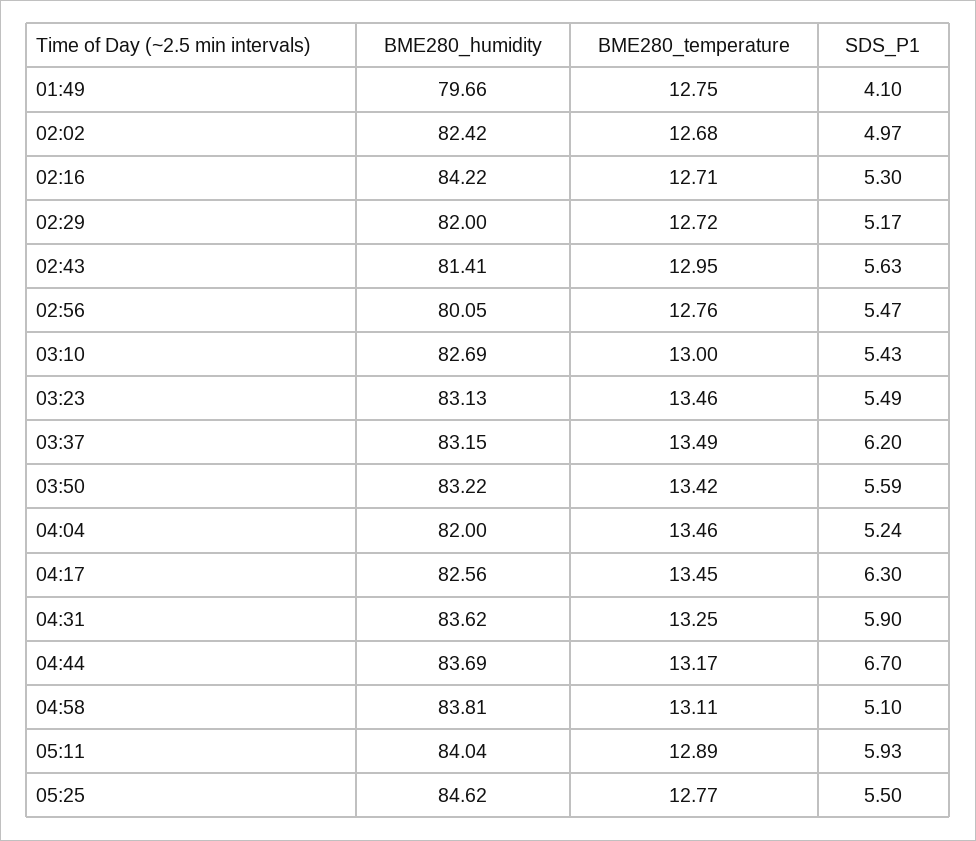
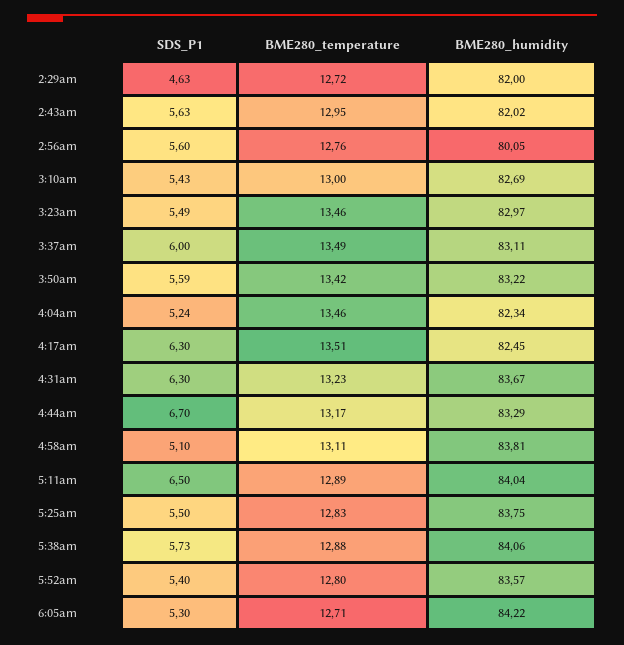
BME280_humidity, 01:49: 79.66 -> none
BME280_temperature, 01:49: 12.75 -> none
SDS_P1, 01:49: 4.1 -> none
BME280_humidity, 02:02: 82.42 -> none
BME280_temperature, 02:02: 12.68 -> none
SDS_P1, 02:02: 4.97 -> none
BME280_humidity, 02:16: 84.22 -> none
BME280_temperature, 02:16: 12.71 -> none
SDS_P1, 02:16: 5.3 -> none
SDS_P1, 02:29: 5.17 -> 4.63
BME280_humidity, 02:43: 81.41 -> 82.02
SDS_P1, 02:56: 5.47 -> 5.6
BME280_humidity, 03:23: 83.13 -> 82.97
BME280_humidity, 03:37: 83.15 -> 83.11
SDS_P1, 03:37: 6.2 -> 6
BME280_humidity, 04:04: 82 -> 82.34
BME280_humidity, 04:17: 82.56 -> 82.45
BME280_temperature, 04:17: 13.45 -> 13.51
BME280_humidity, 04:31: 83.62 -> 83.67
BME280_temperature, 04:31: 13.25 -> 13.23
SDS_P1, 04:31: 5.9 -> 6.3
BME280_humidity, 04:44: 83.69 -> 83.29
SDS_P1, 05:11: 5.93 -> 6.5
BME280_humidity, 05:25: 84.62 -> 83.75
BME280_temperature, 05:25: 12.77 -> 12.83
SDS_P1, 5:38am: none -> 5.73
BME280_temperature, 5:38am: none -> 12.88
BME280_humidity, 5:38am: none -> 84.06
SDS_P1, 5:52am: none -> 5.4
BME280_temperature, 5:52am: none -> 12.8
BME280_humidity, 5:52am: none -> 83.57
SDS_P1, 6:05am: none -> 5.3
BME280_temperature, 6:05am: none -> 12.71
BME280_humidity, 6:05am: none -> 84.22

